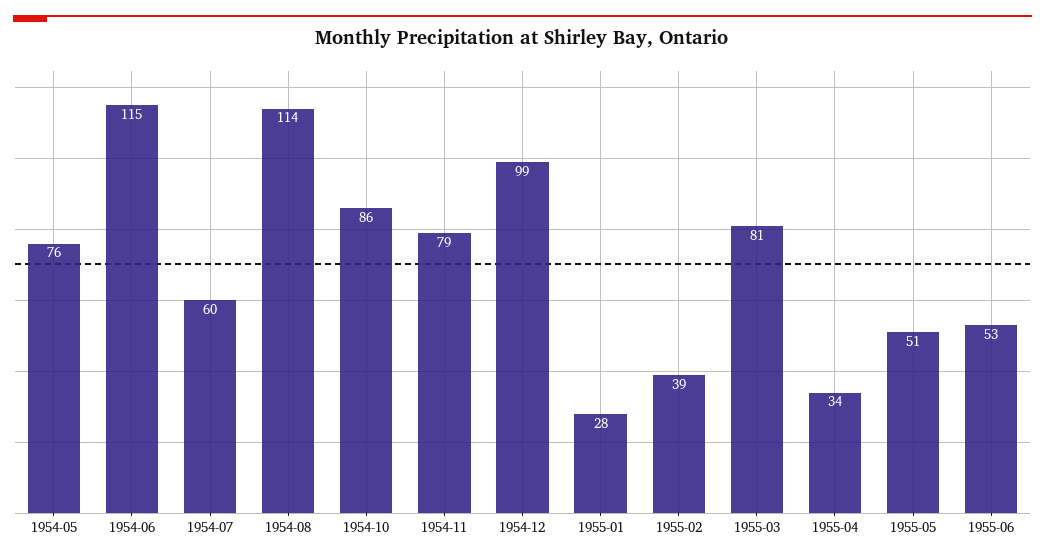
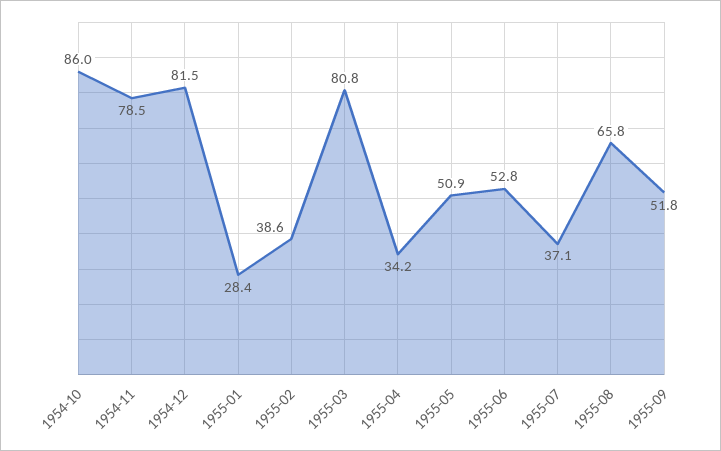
1954-05: 76 -> none
1954-06: 115 -> none
1954-07: 60 -> none
1954-08: 114 -> none
1954-12: 99 -> 81.5
1955-07: none -> 37.1
1955-08: none -> 65.8
1955-09: none -> 51.8

